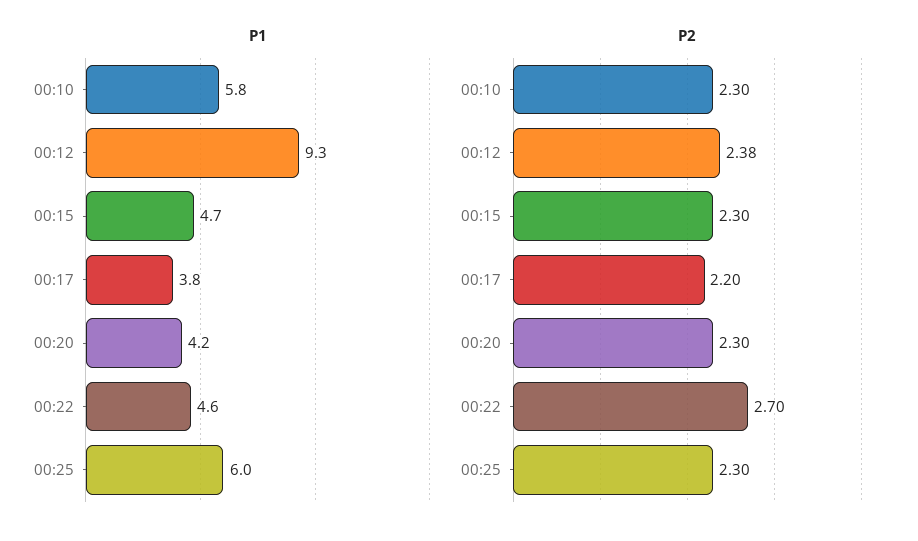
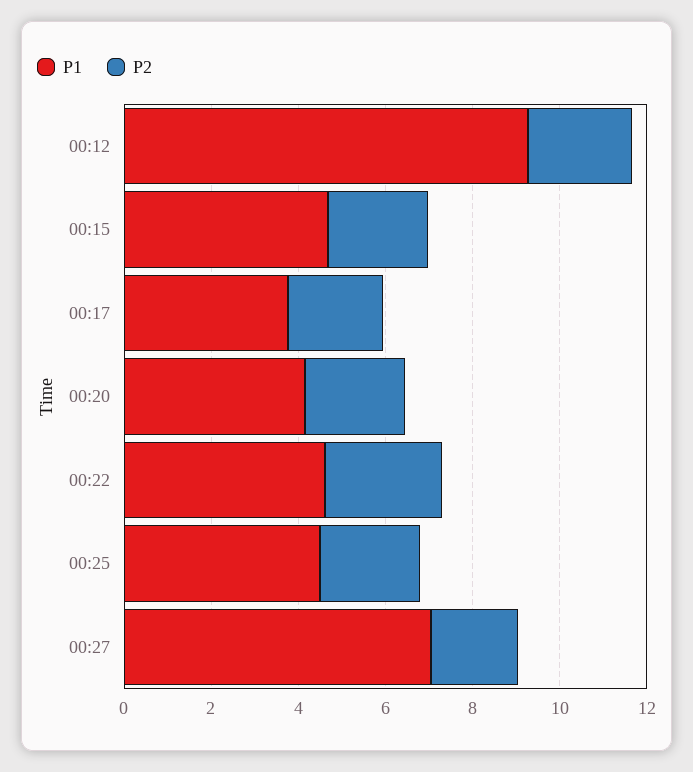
P1, 00:10: 5.8 -> none
P1, 00:25: 6 -> 4.5
P2, 00:10: 2.3 -> none
P1, 00:27: none -> 7
P2, 00:27: none -> 2

